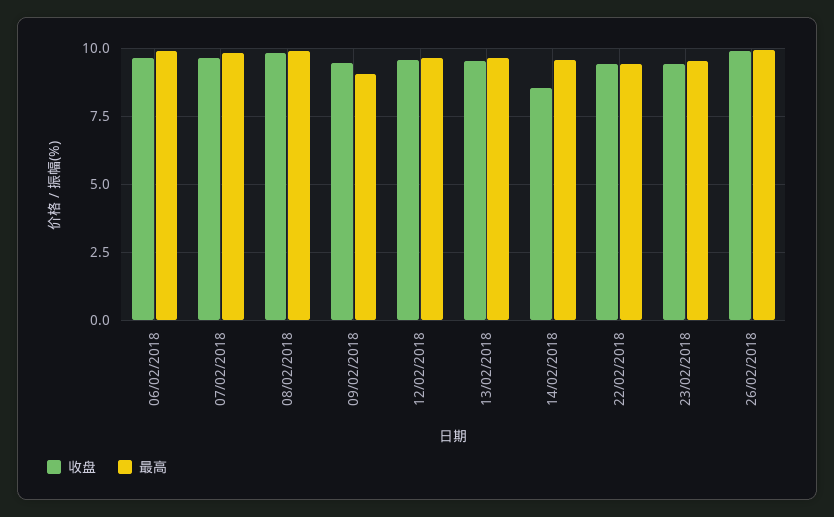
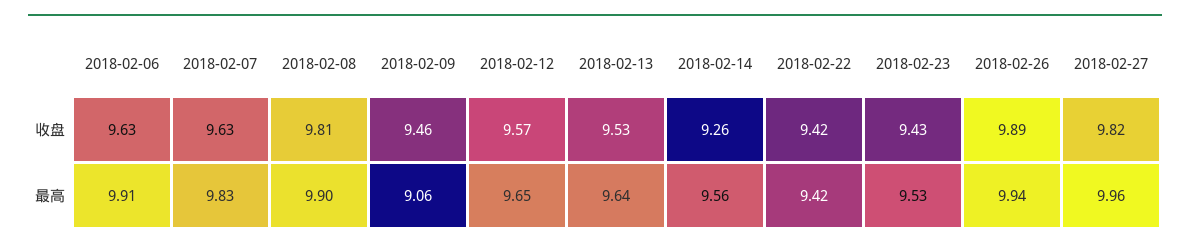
收盘, 14/02/2018: 8.5 -> 9.26
收盘, 2018-02-27: none -> 9.82
最高, 2018-02-27: none -> 9.96

